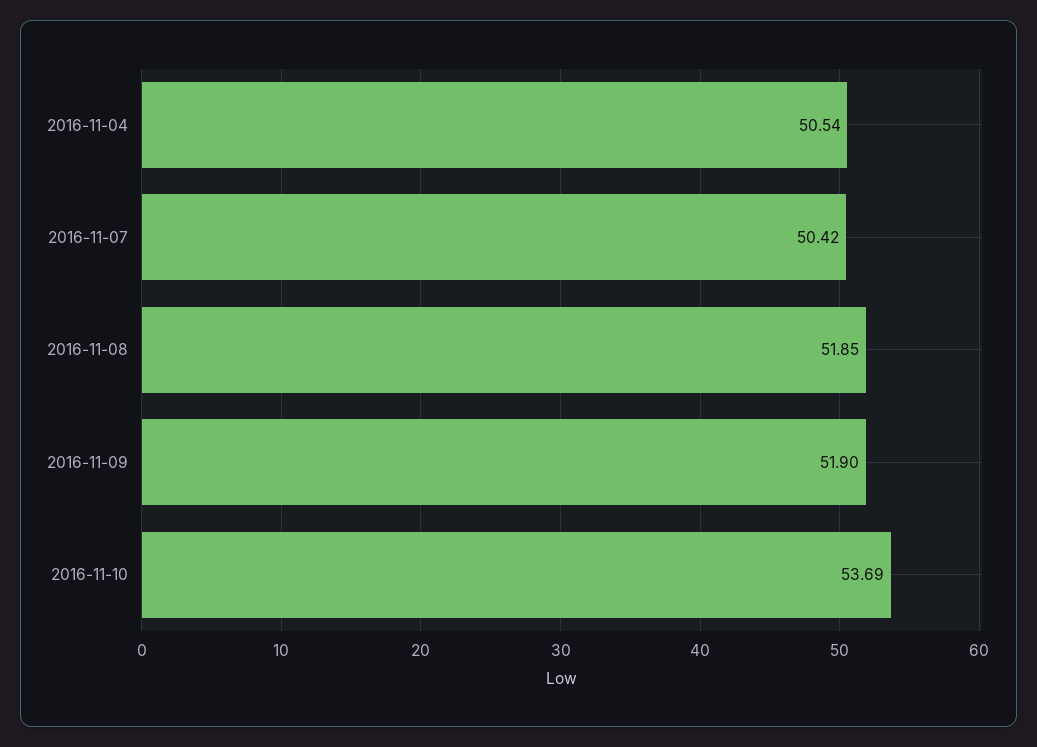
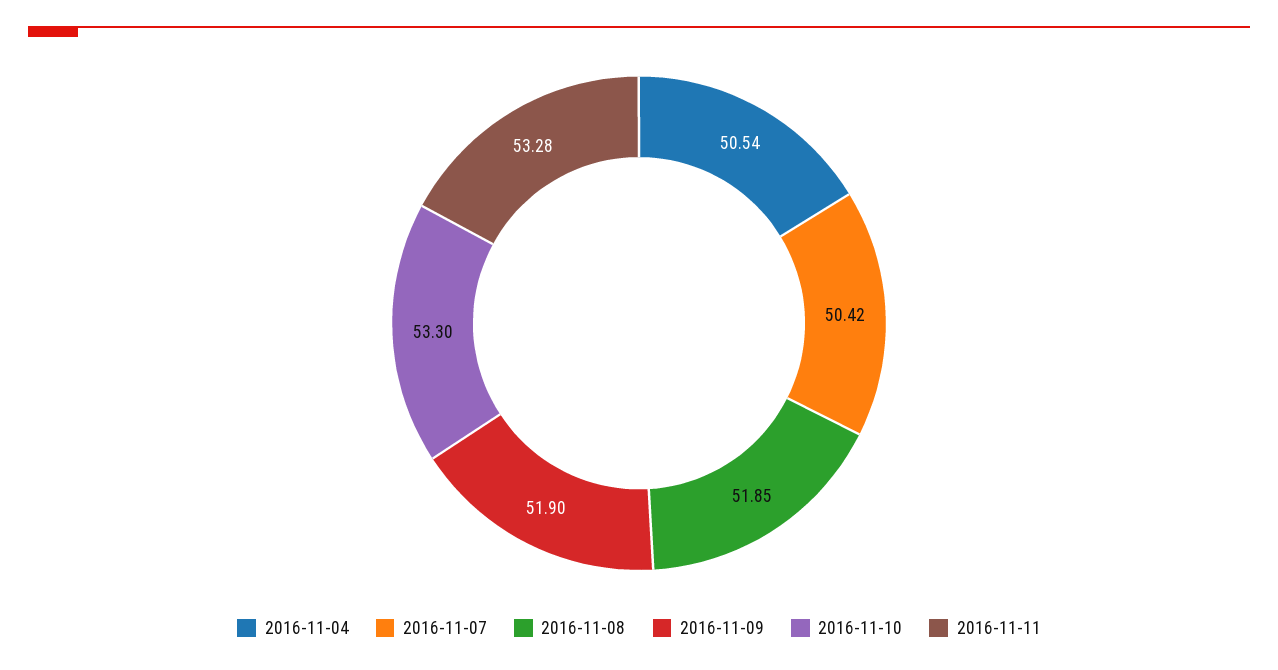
2016-11-10: 53.69 -> 53.3
2016-11-11: none -> 53.28

